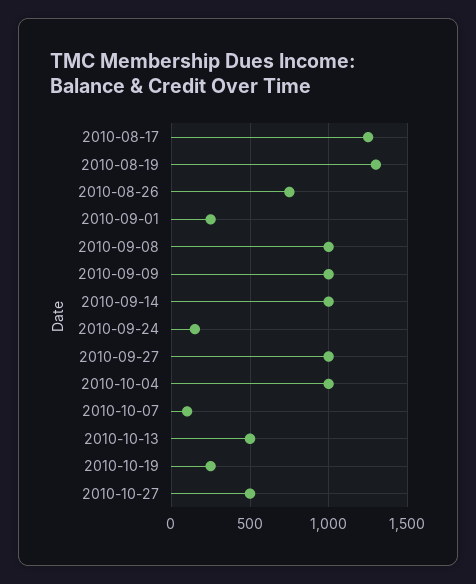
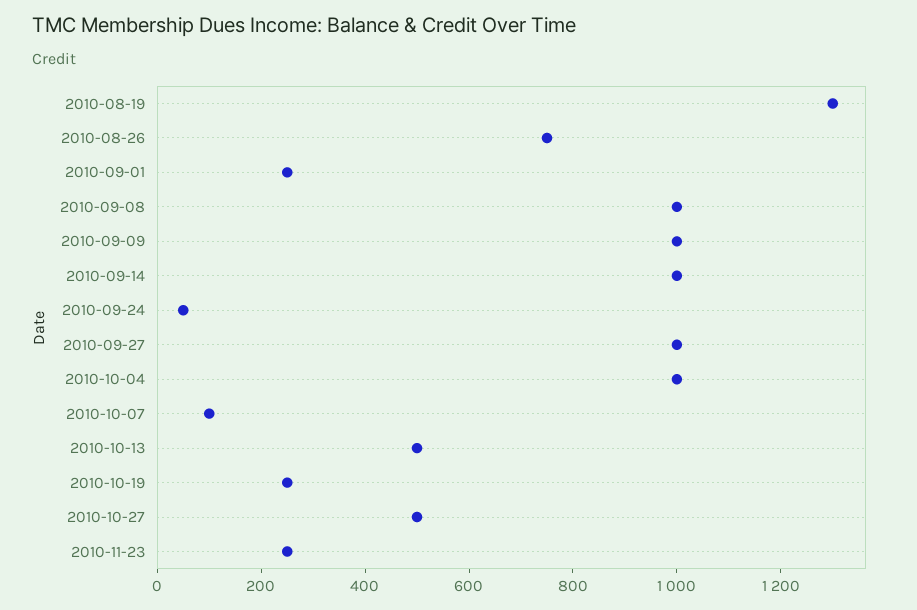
2010-08-17: 1250 -> none
2010-09-24: 150 -> 50
2010-11-23: none -> 250

